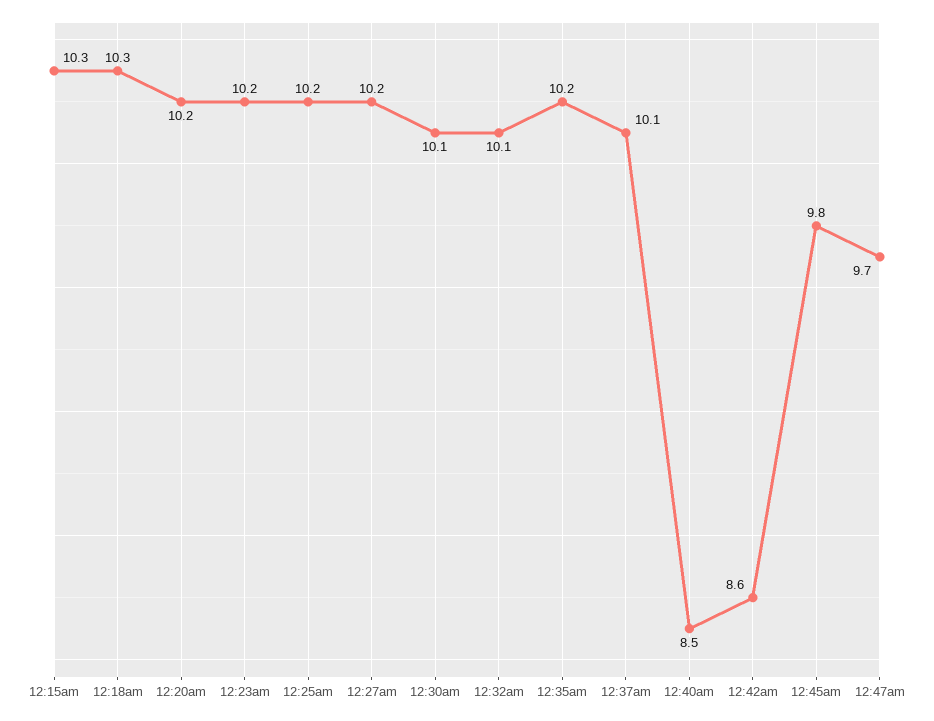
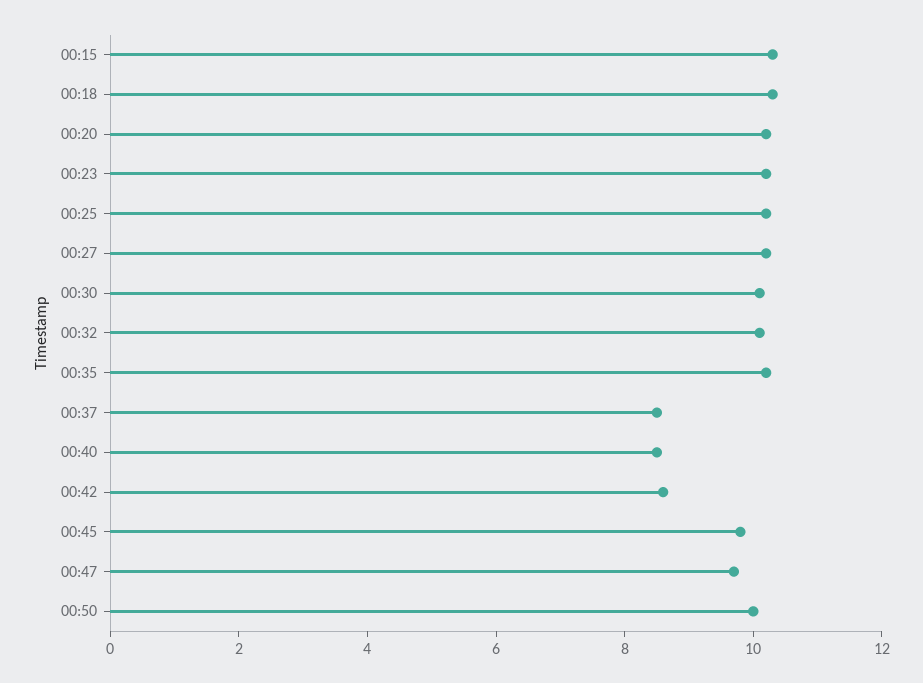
12:37am: 10.1 -> 8.5
00:50: none -> 10

